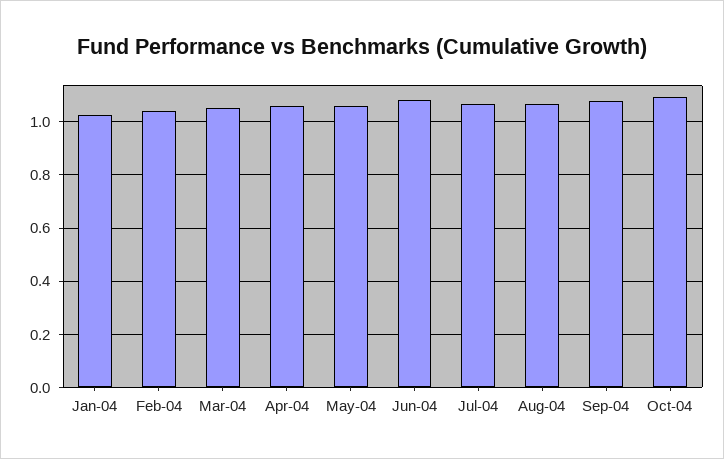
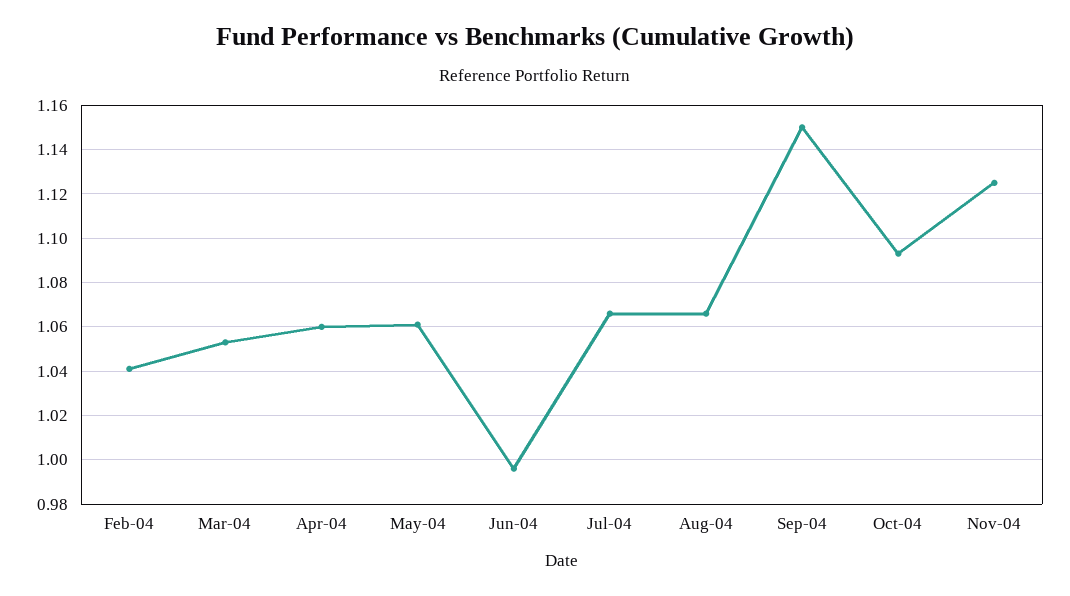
Jan-04: 1.025 -> none
Jun-04: 1.075 -> 0.995
Sep-04: 1.075 -> 1.15
Nov-04: none -> 1.125

